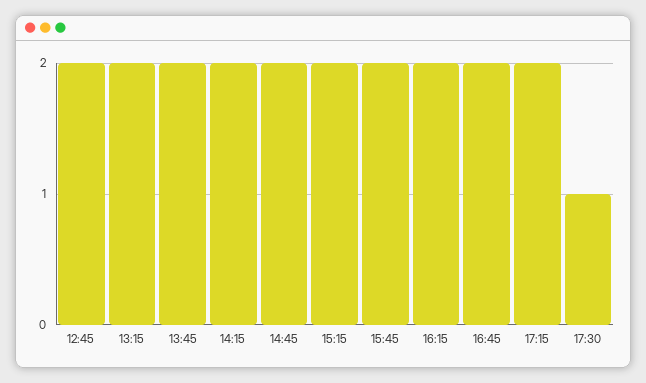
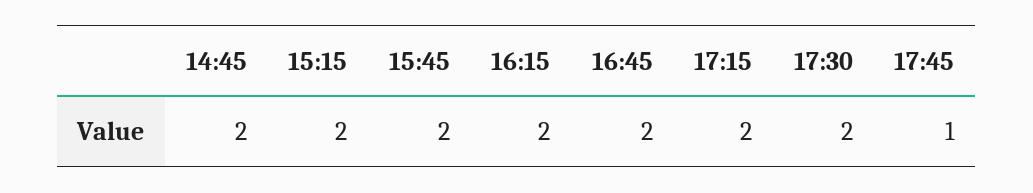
12:45: 2 -> none
13:15: 2 -> none
13:45: 2 -> none
14:15: 2 -> none
17:30: 1 -> 2
17:45: none -> 1

